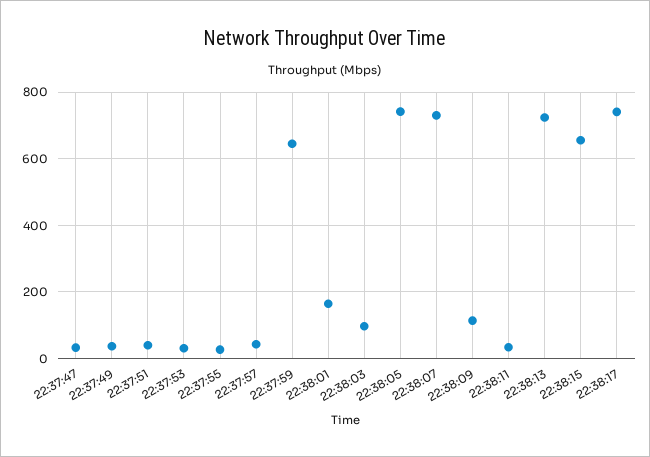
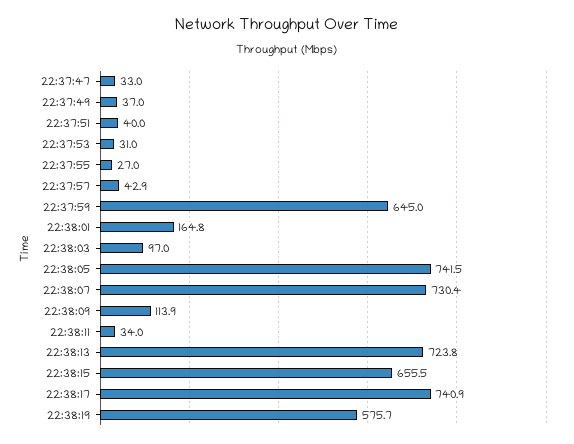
22:38:19: none -> 575.7

